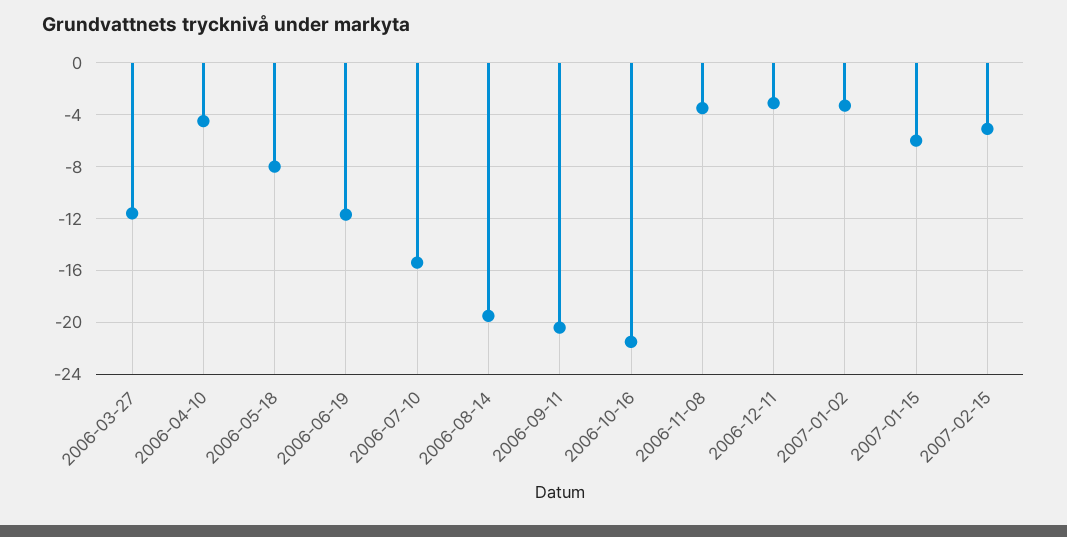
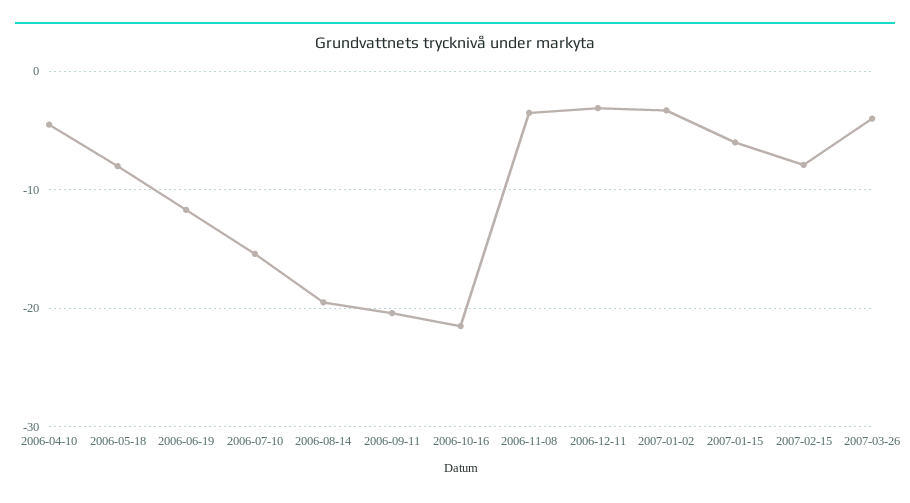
2006-03-27: -11.5 -> none
2007-02-15: -5 -> -8
2007-03-26: none -> -4

